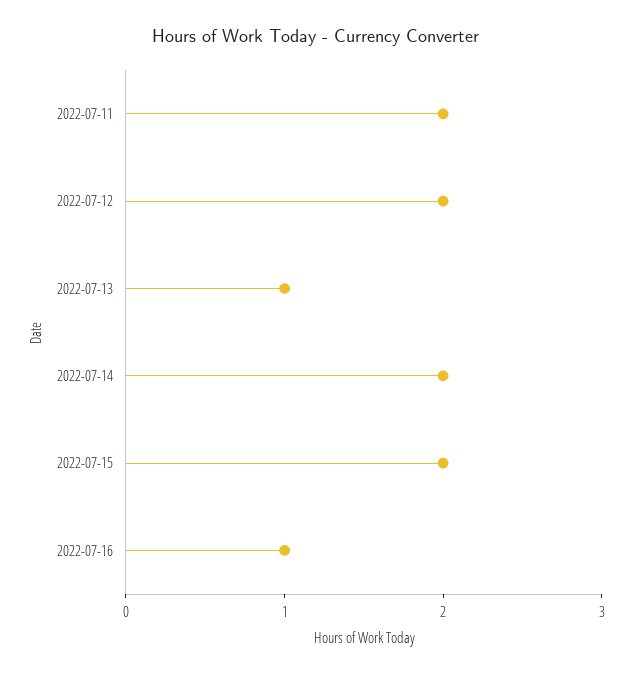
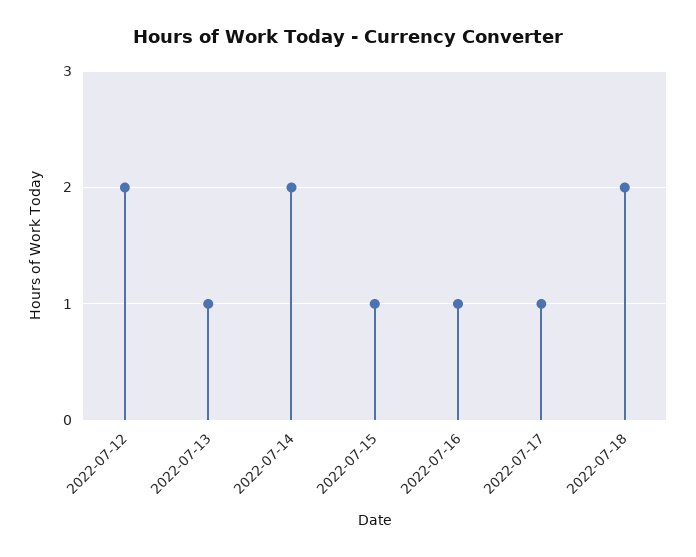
2022-07-11: 2 -> none
2022-07-15: 2 -> 1
2022-07-17: none -> 1
2022-07-18: none -> 2

